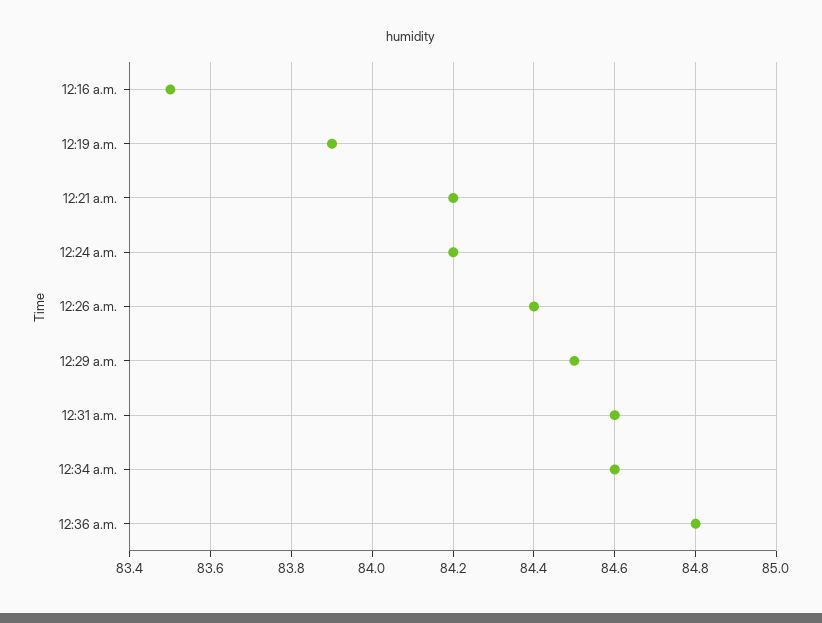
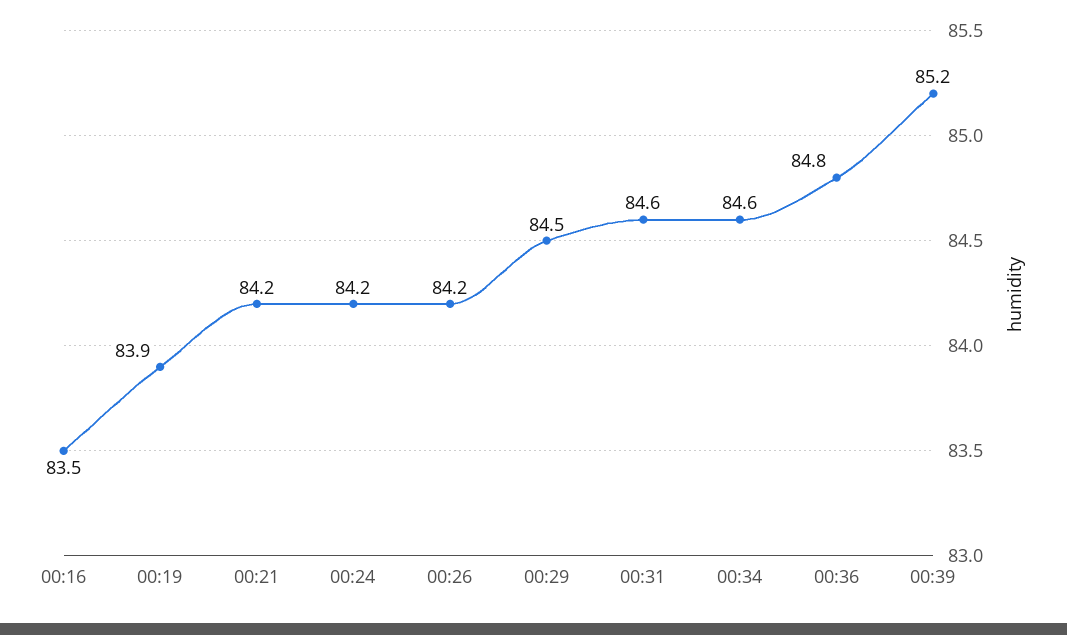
12:26 a.m.: 84.4 -> 84.2
00:39: none -> 85.2

